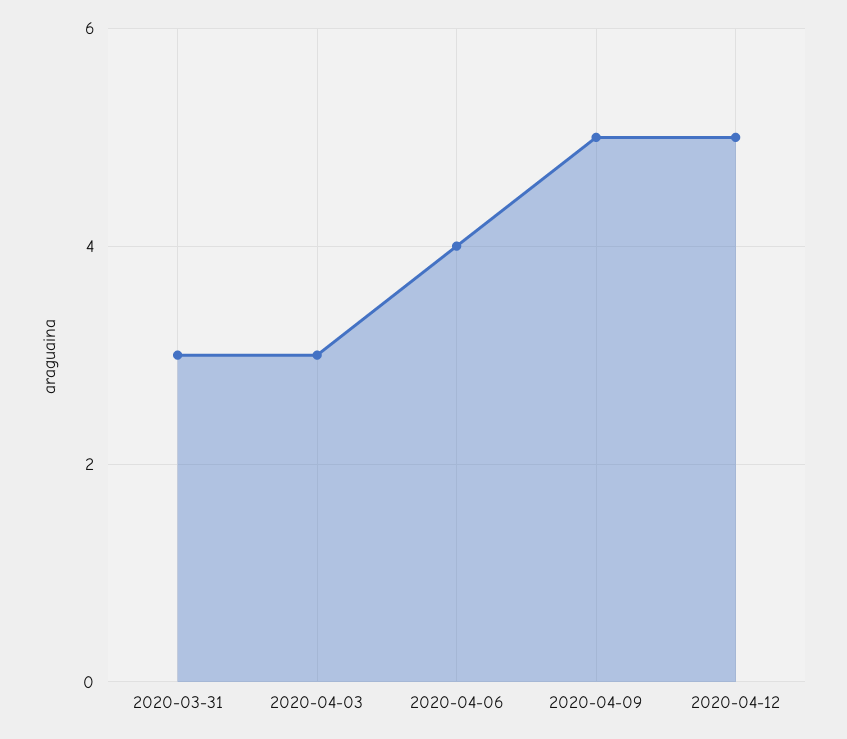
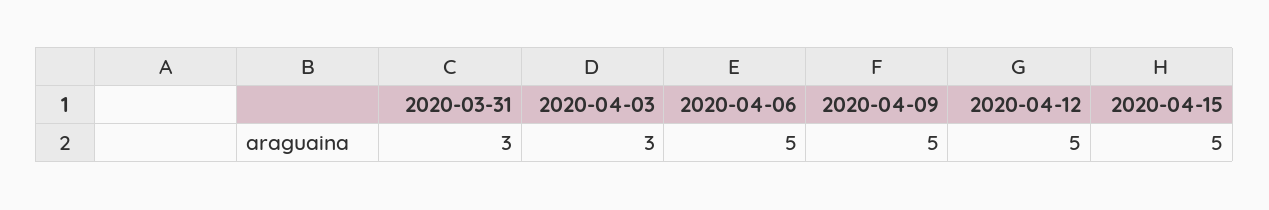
2020-04-06: 4 -> 5
2020-04-15: none -> 5

